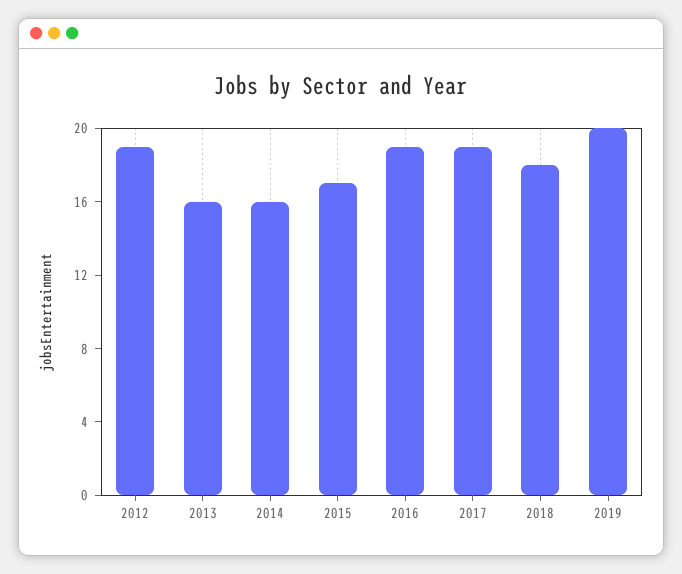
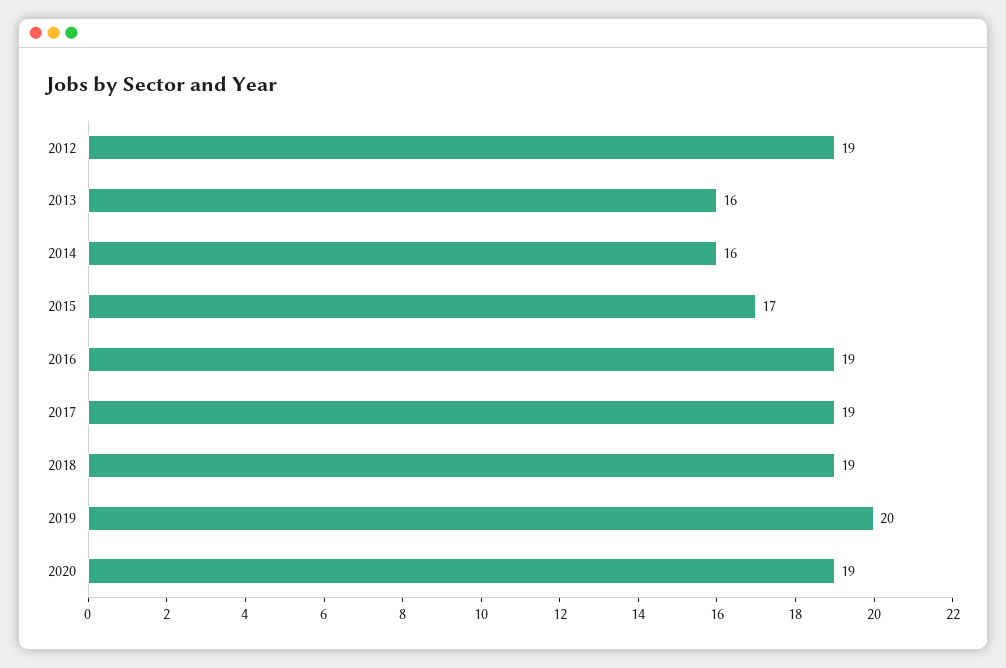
2018: 18 -> 19
2020: none -> 19

